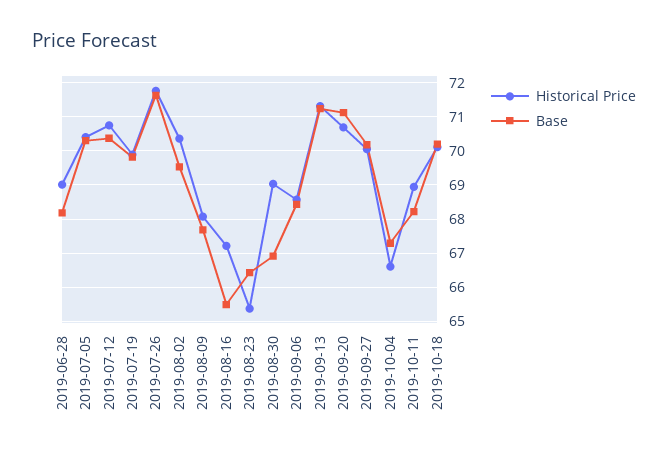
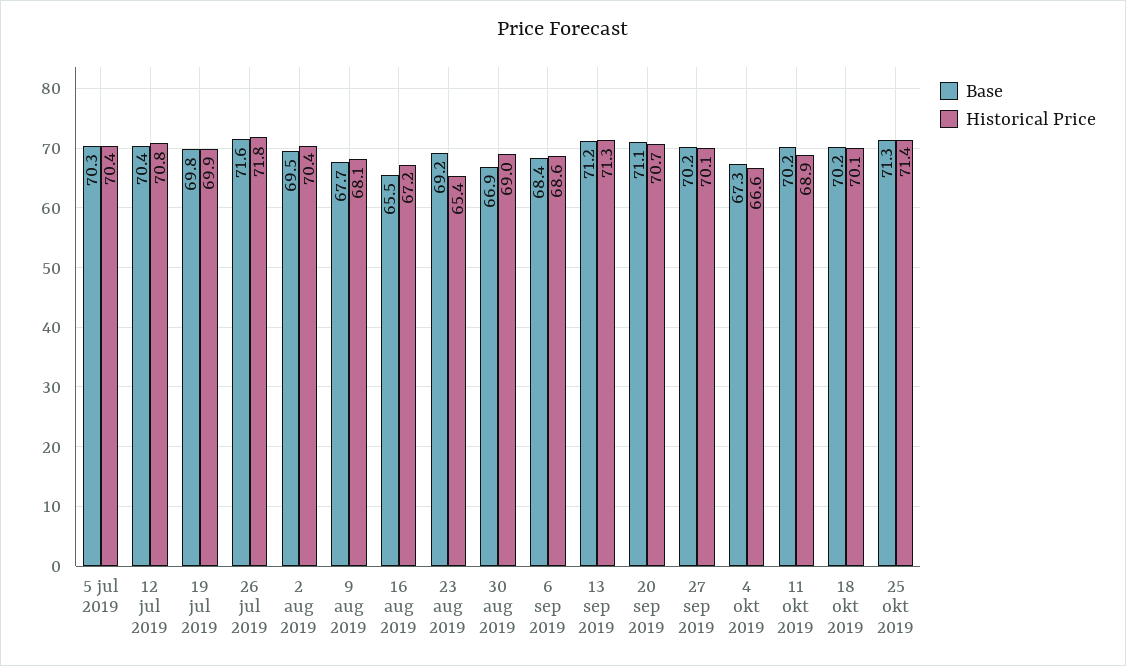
Historical Price, 2019-06-28: 69 -> none
Base, 2019-06-28: 68.2 -> none
Base, 2019-08-23: 66.4 -> 69.2
Base, 2019-10-11: 68.2 -> 70.2
Base, 25 okt 2019: none -> 71.3
Historical Price, 25 okt 2019: none -> 71.4

